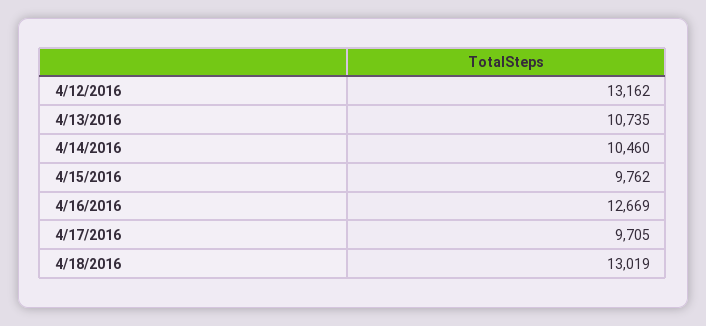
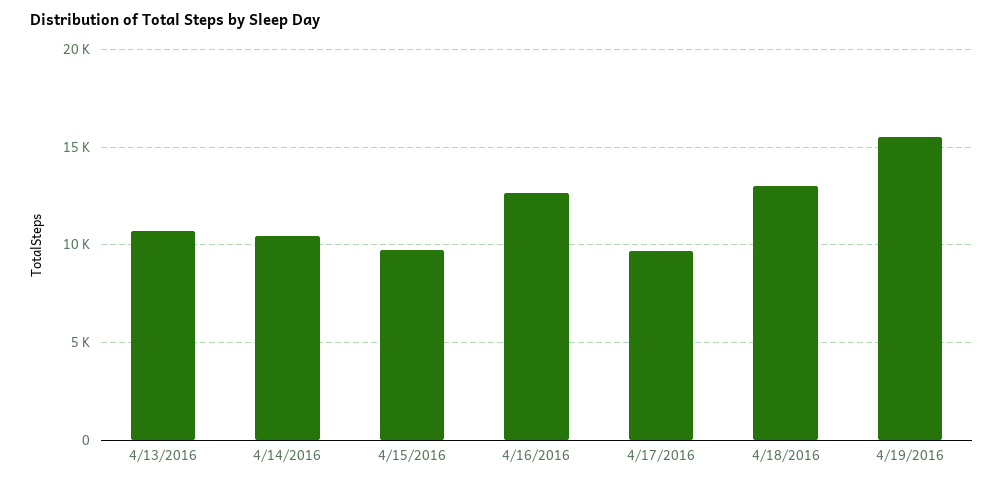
4/12/2016: 13162 -> none
4/19/2016: none -> 15500

